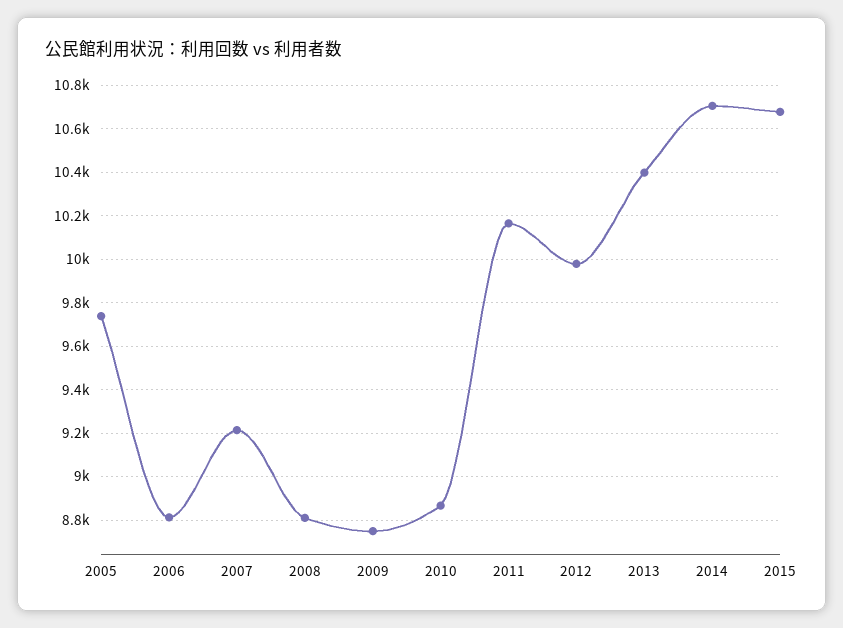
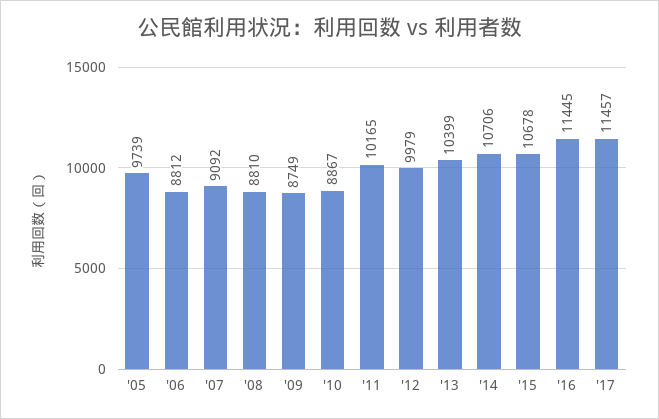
2007: 9200 -> 9092
'16: none -> 11445
'17: none -> 11457

